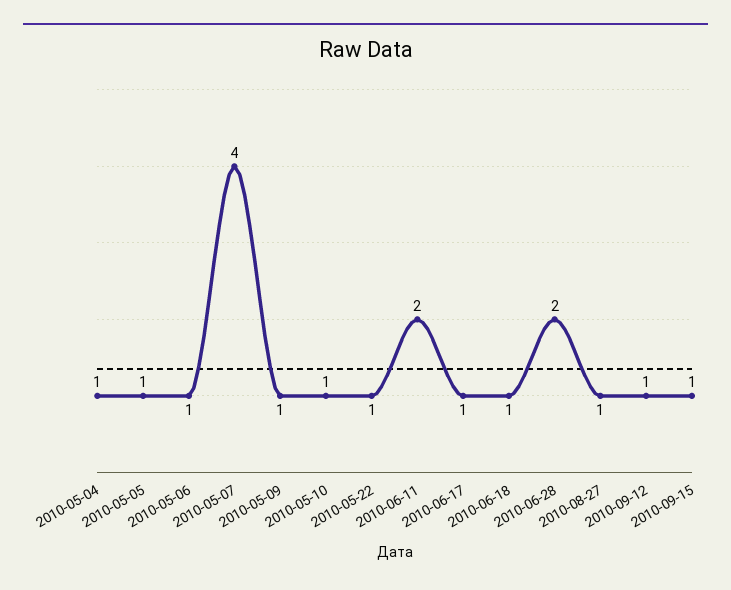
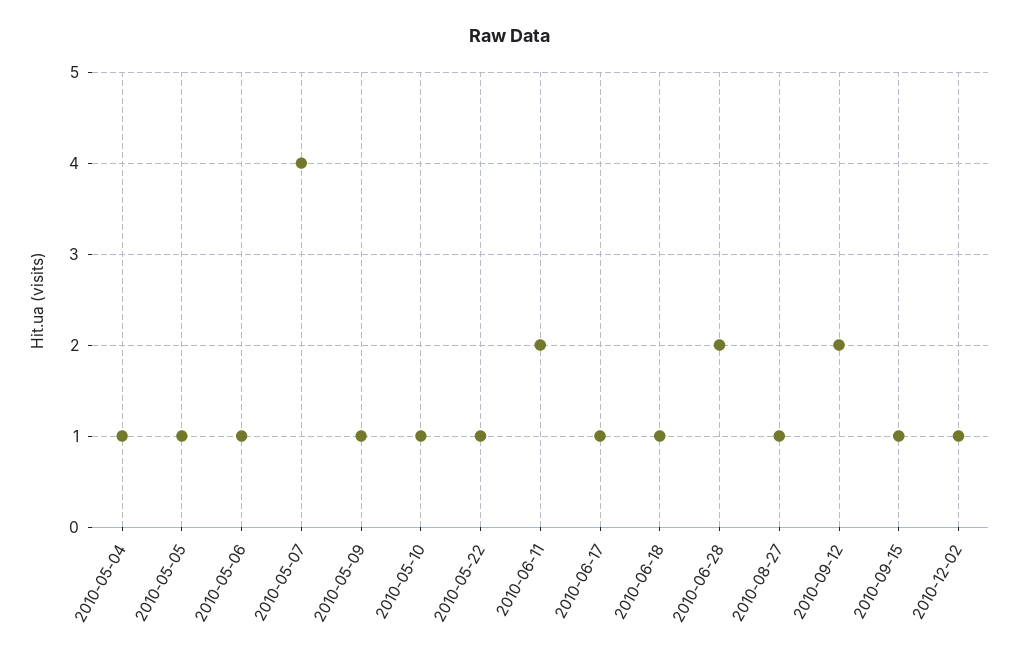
2010-09-12: 1 -> 2
2010-12-02: none -> 1

